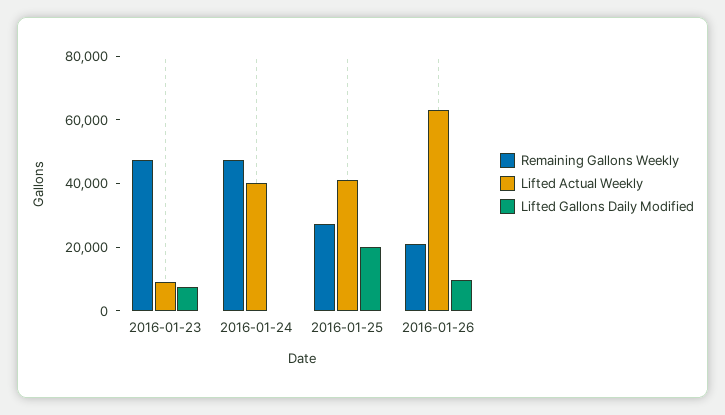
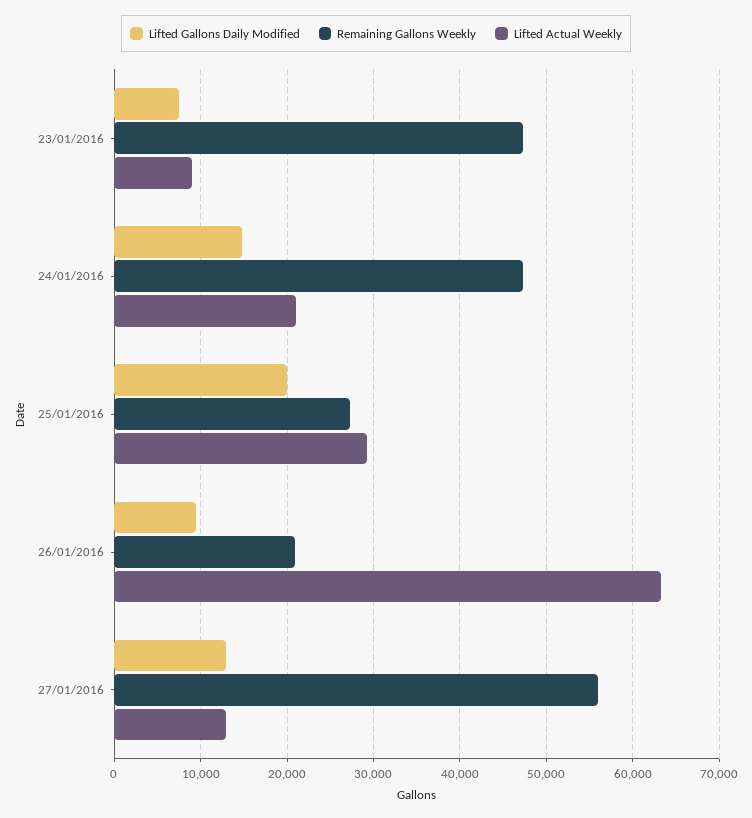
Lifted Actual Weekly, 2016-01-24: 40000 -> 21000
Lifted Gallons Daily Modified, 2016-01-24: 0 -> 15000
Lifted Actual Weekly, 2016-01-25: 40000 -> 29000
Lifted Gallons Daily Modified, 27/01/2016: none -> 13000
Remaining Gallons Weekly, 27/01/2016: none -> 56000
Lifted Actual Weekly, 27/01/2016: none -> 13000

